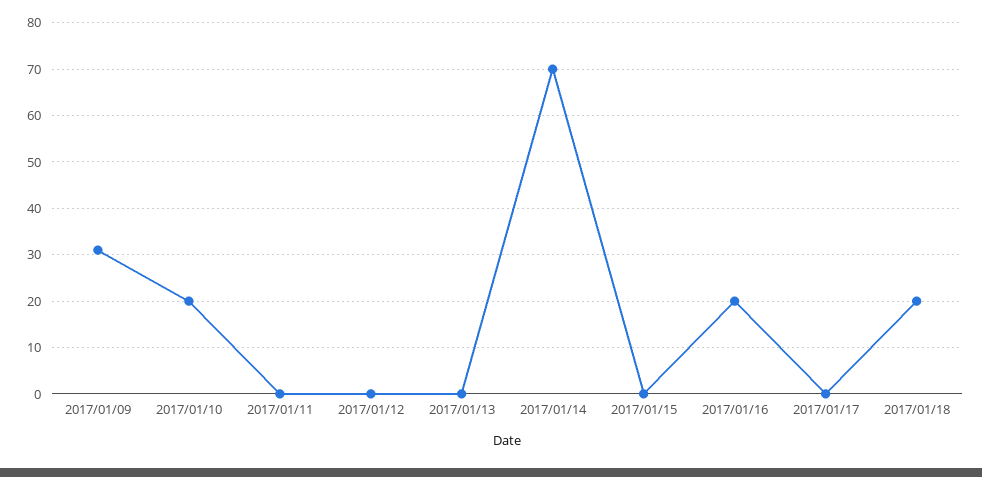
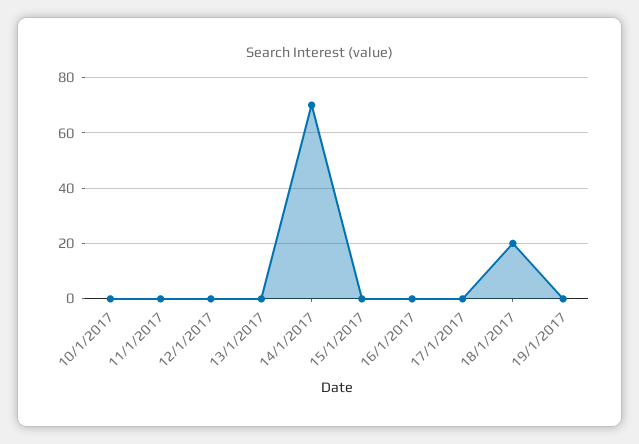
2017/01/09: 30 -> none
2017/01/10: 20 -> 0
2017/01/16: 20 -> 0
19/1/2017: none -> 0

